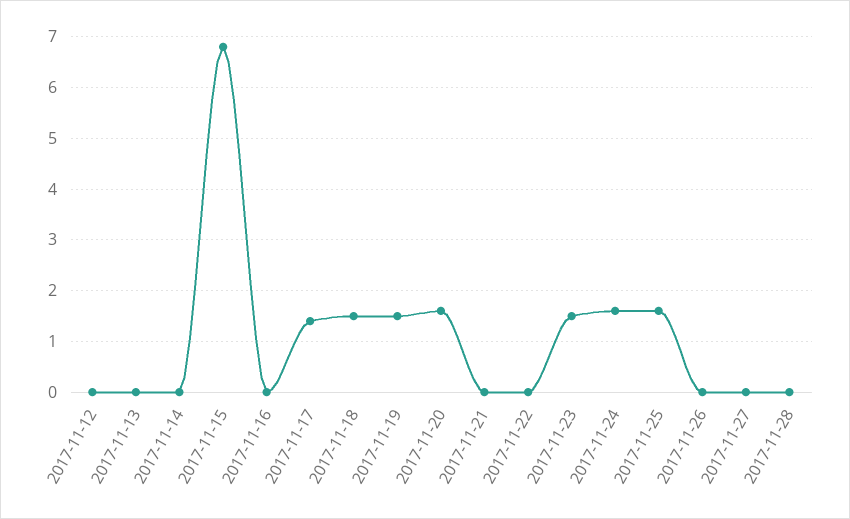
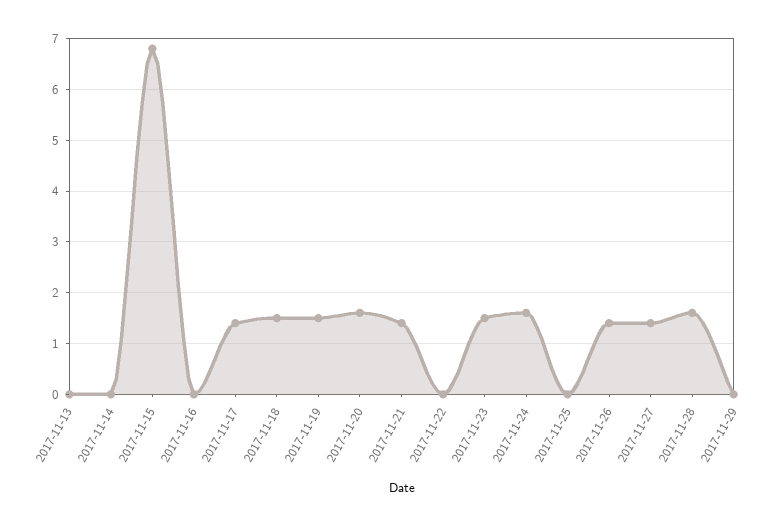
2017-11-12: 0 -> none
2017-11-21: 0 -> 1.5
2017-11-25: 1.5 -> 0
2017-11-26: 0 -> 1.5
2017-11-27: 0 -> 1.5
2017-11-28: 0 -> 1.5
2017-11-29: none -> 0

